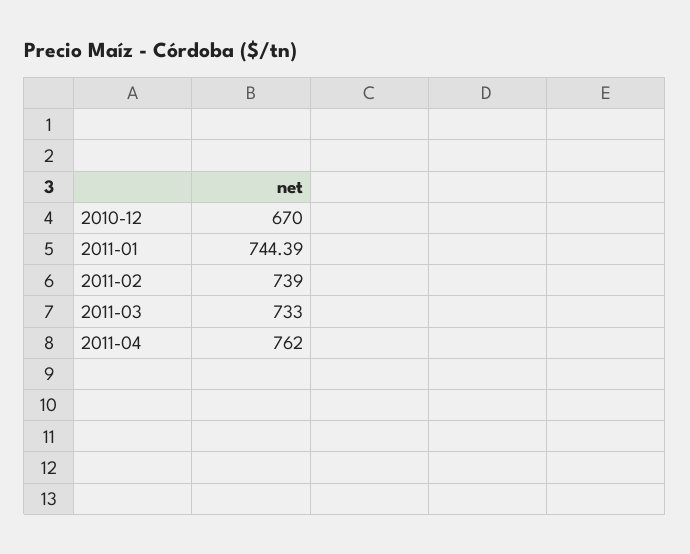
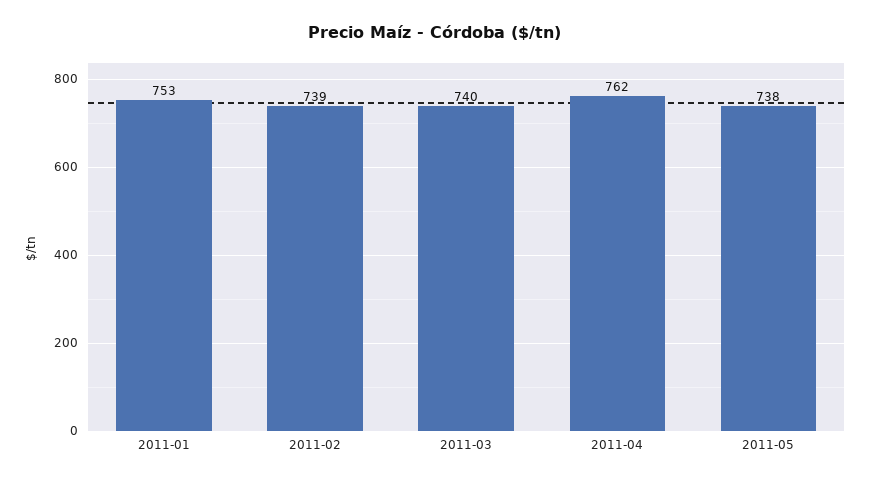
2010-12: 670 -> none
2011-01: 744.39 -> 753
2011-03: 733 -> 740
2011-05: none -> 738

